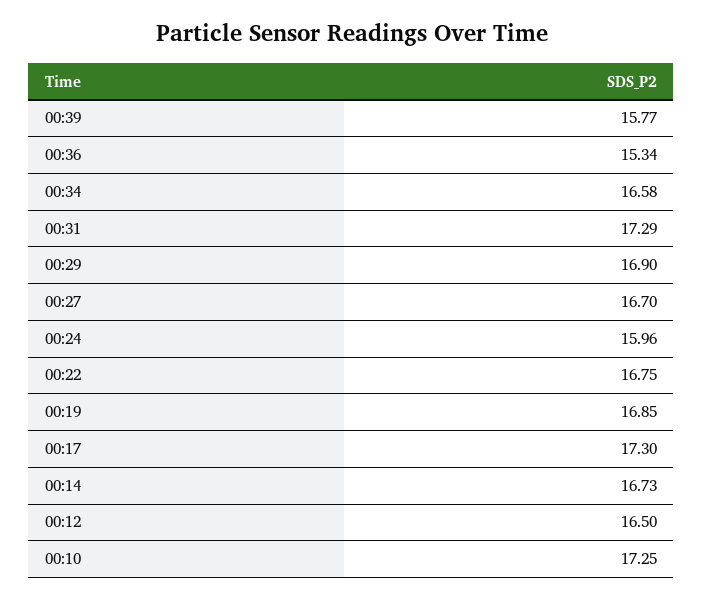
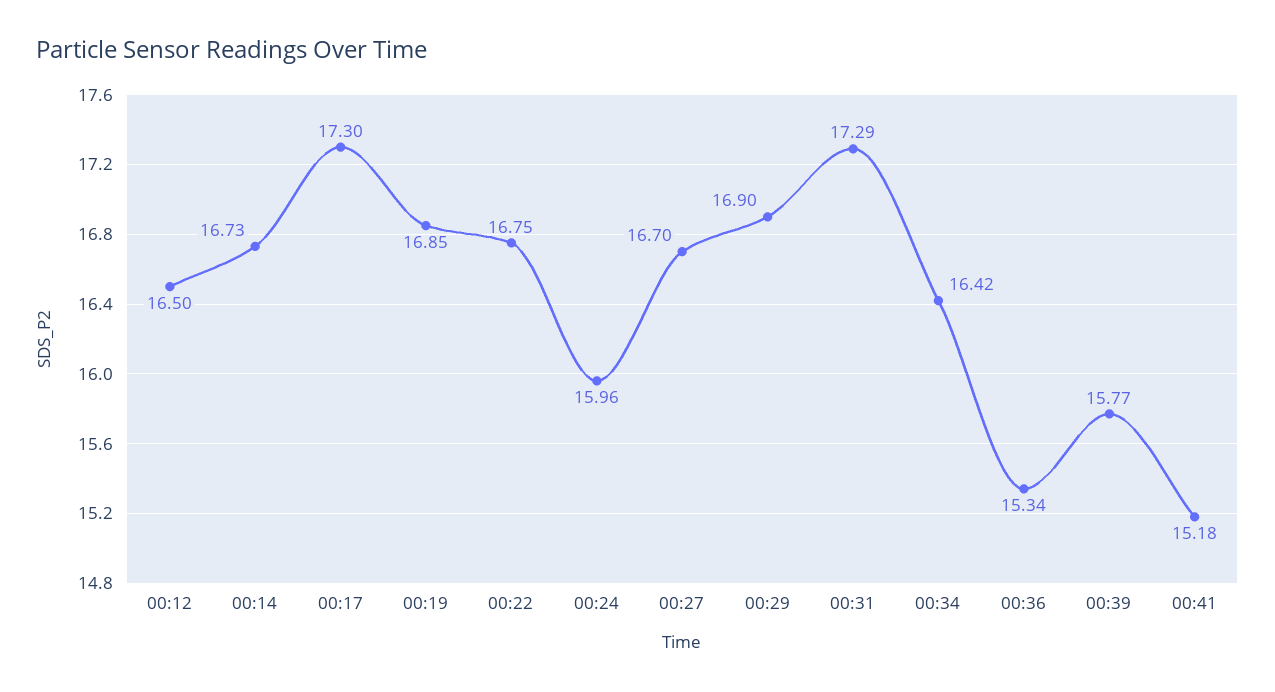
00:34: 16.58 -> 16.42
00:10: 17.25 -> none
00:41: none -> 15.18

